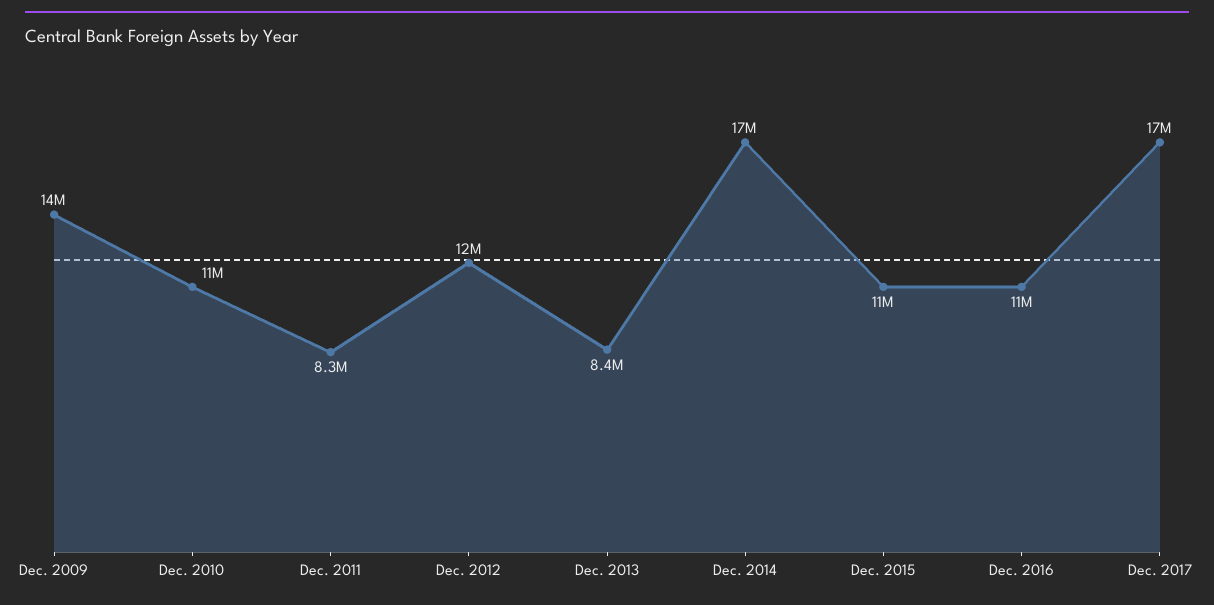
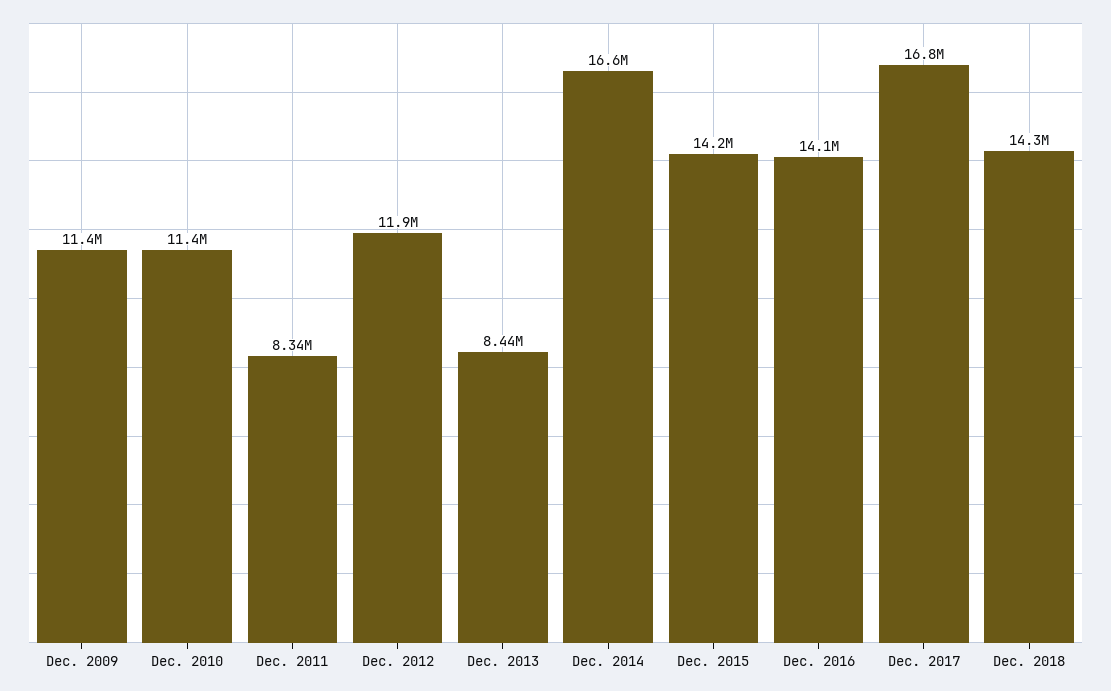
Dec. 2009: 14000000 -> 11400000
Dec. 2015: 11000000 -> 14200000
Dec. 2016: 11000000 -> 14100000
Dec. 2018: none -> 14300000

